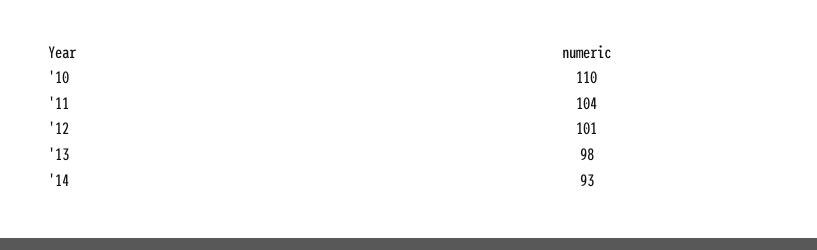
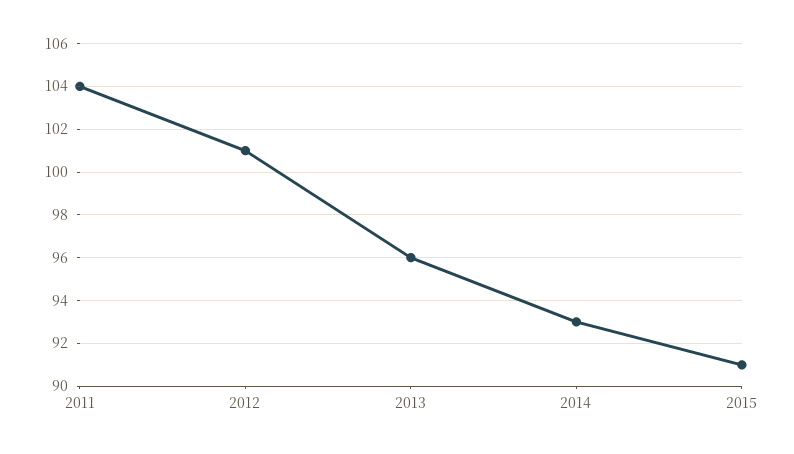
'10: 110 -> none
'13: 98 -> 96
2015: none -> 91

